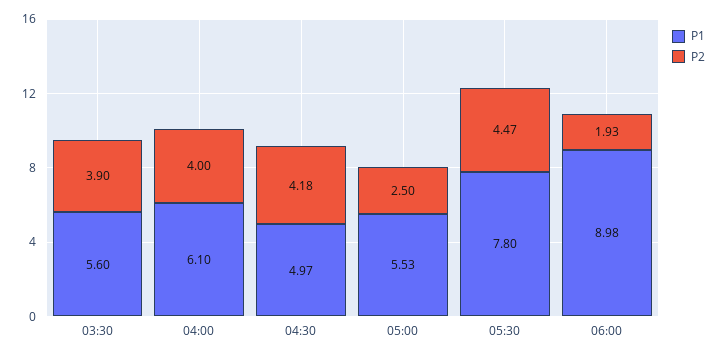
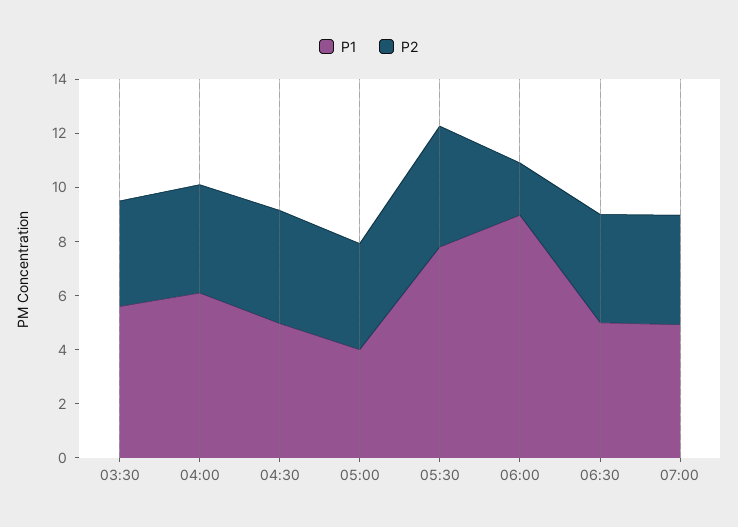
P1, 05:00: 5.53 -> 4
P2, 05:00: 2.5 -> 4
P1, 06:30: none -> 5
P2, 06:30: none -> 4
P1, 07:00: none -> 5
P2, 07:00: none -> 4

